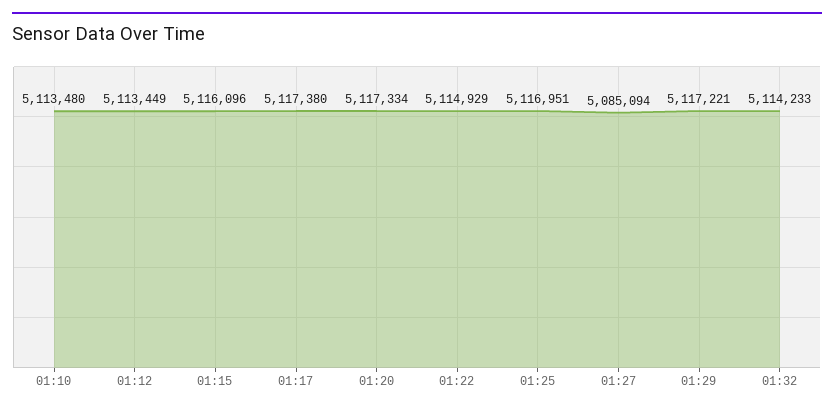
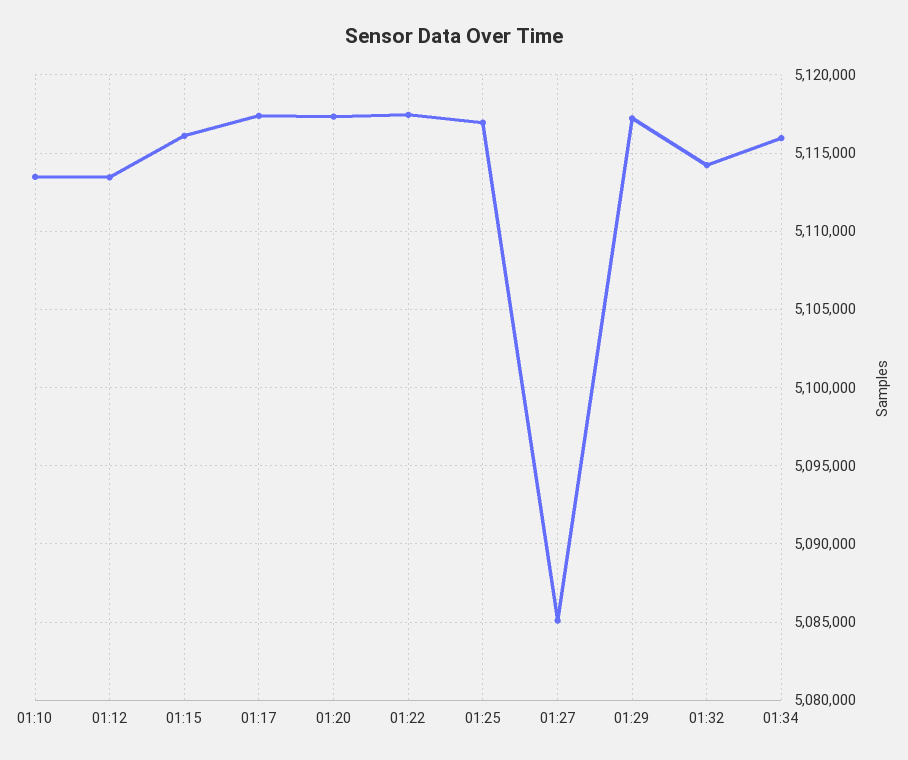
01:22: 5114929 -> 5117500
01:34: none -> 5116000

